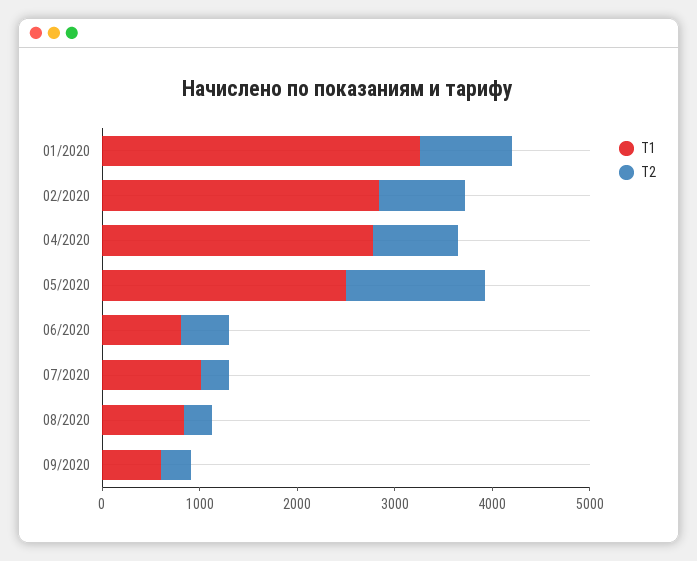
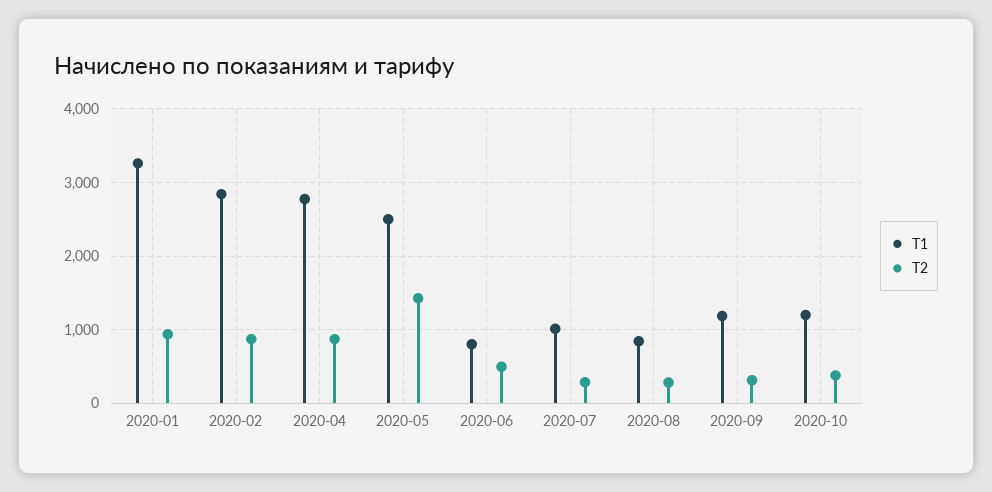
Т1, 09/2020: 600 -> 1200
Т1, 2020-10: none -> 1200
Т2, 2020-10: none -> 400

